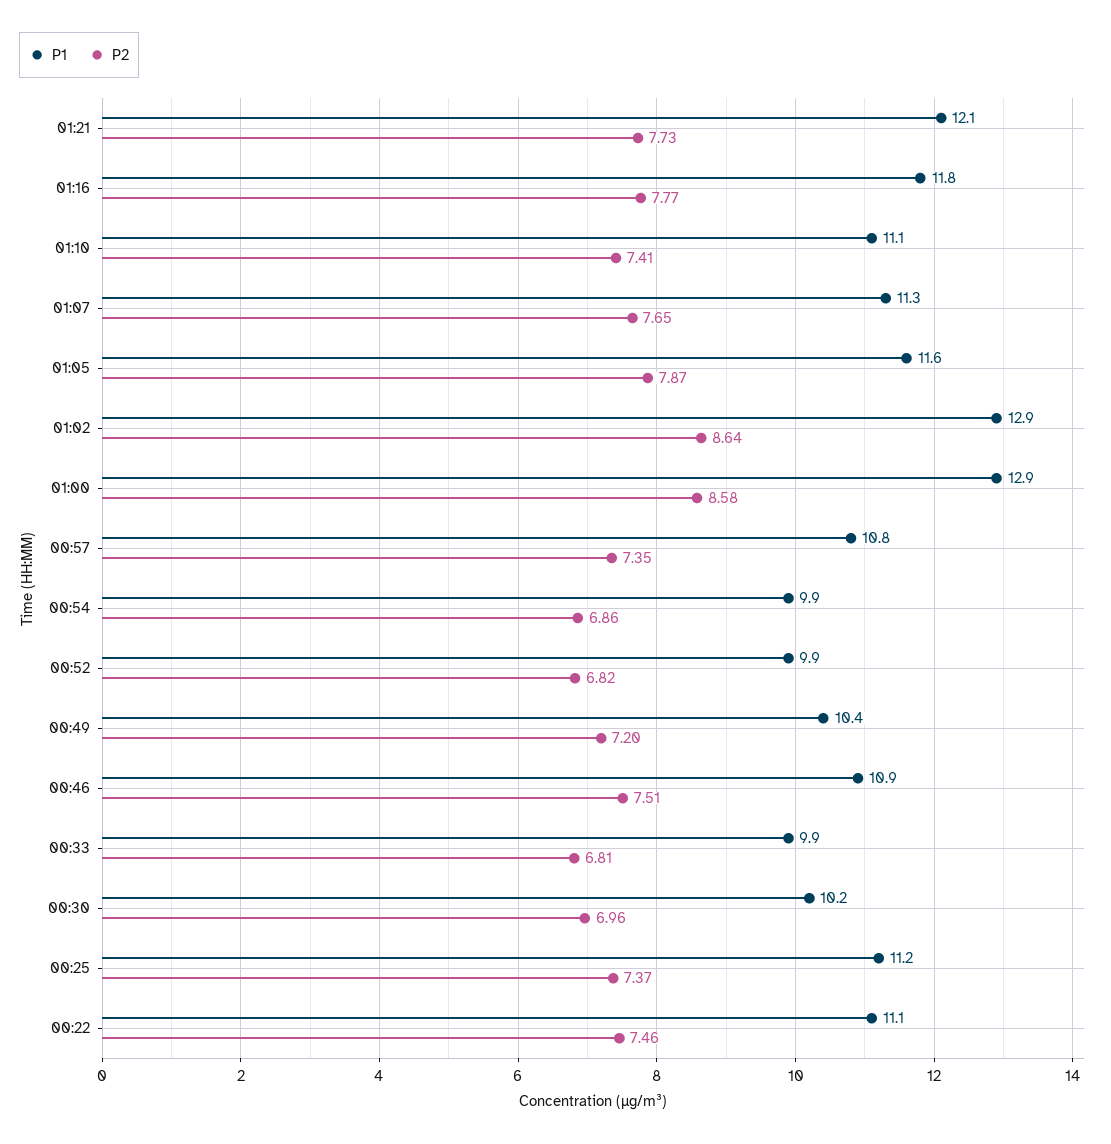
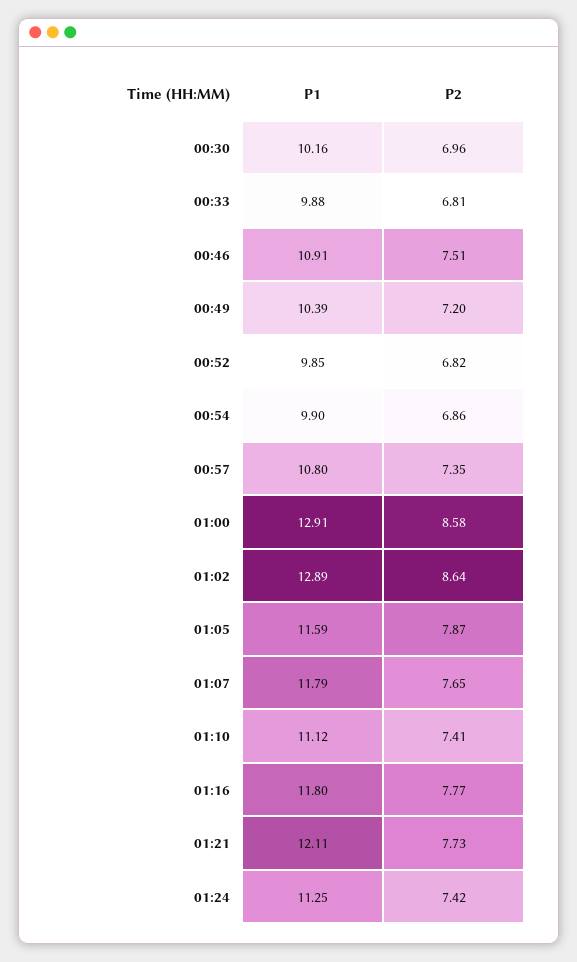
P1, 01:07: 11.3 -> 11.79
P1, 00:25: 11.2 -> none
P2, 00:25: 7.37 -> none
P1, 00:22: 11.1 -> none
P2, 00:22: 7.46 -> none
P1, 01:24: none -> 11.25
P2, 01:24: none -> 7.42

